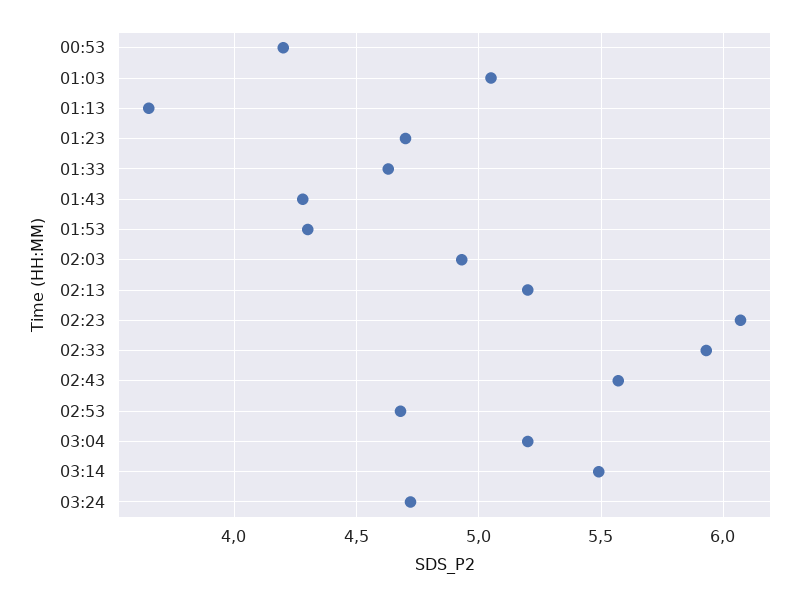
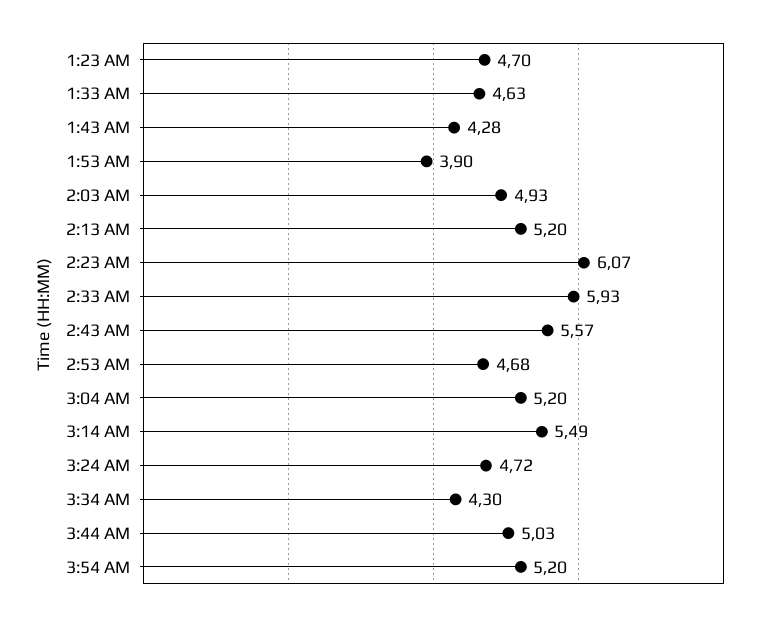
00:53: 4.2 -> none
01:03: 5.05 -> none
01:13: 3.65 -> none
01:53: 4.3 -> 3.9
3:34 AM: none -> 4.3
3:44 AM: none -> 5.03
3:54 AM: none -> 5.2

